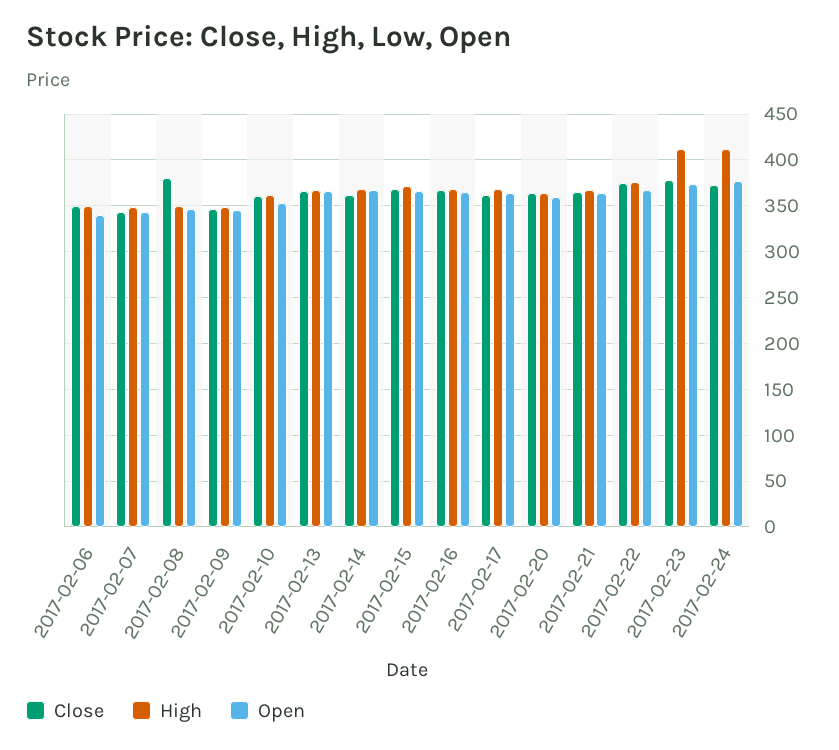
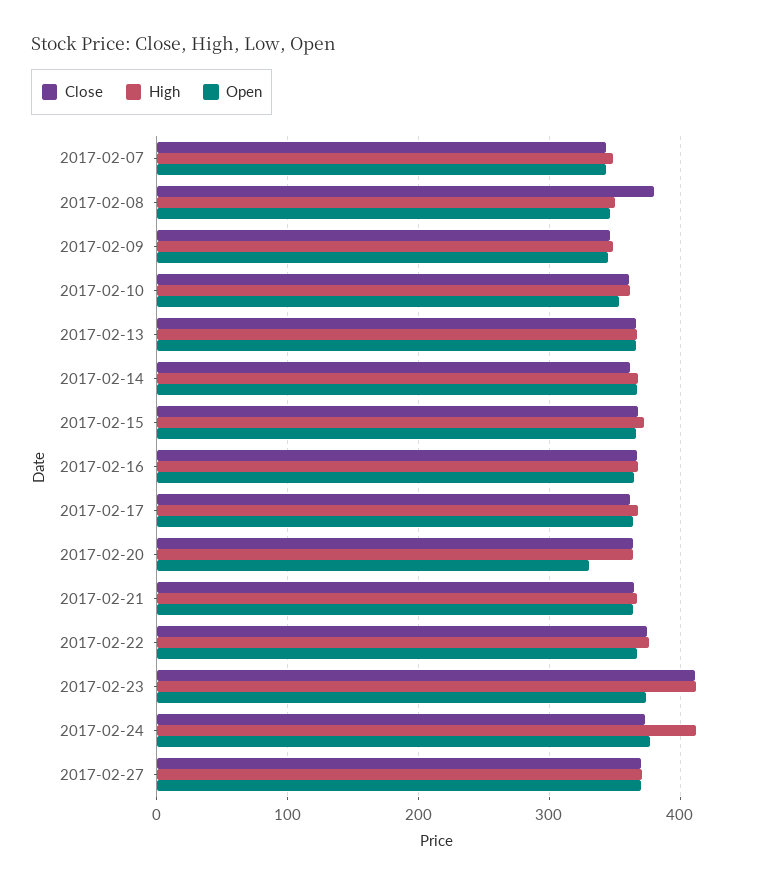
Close, 2017-02-06: 350 -> none
High, 2017-02-06: 350 -> none
Open, 2017-02-06: 340 -> none
Open, 2017-02-20: 360 -> 330
Close, 2017-02-23: 380 -> 410
Close, 2017-02-27: none -> 370
High, 2017-02-27: none -> 370
Open, 2017-02-27: none -> 370

